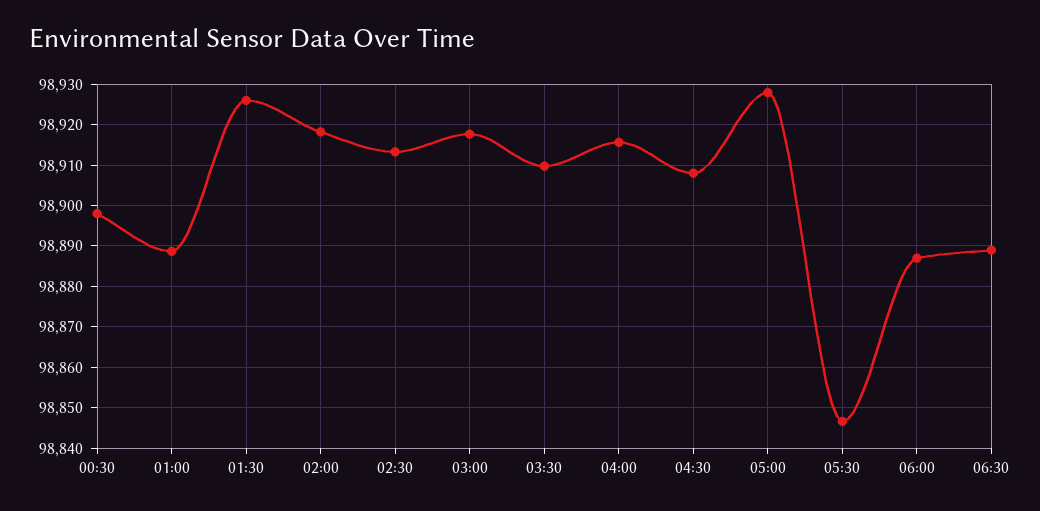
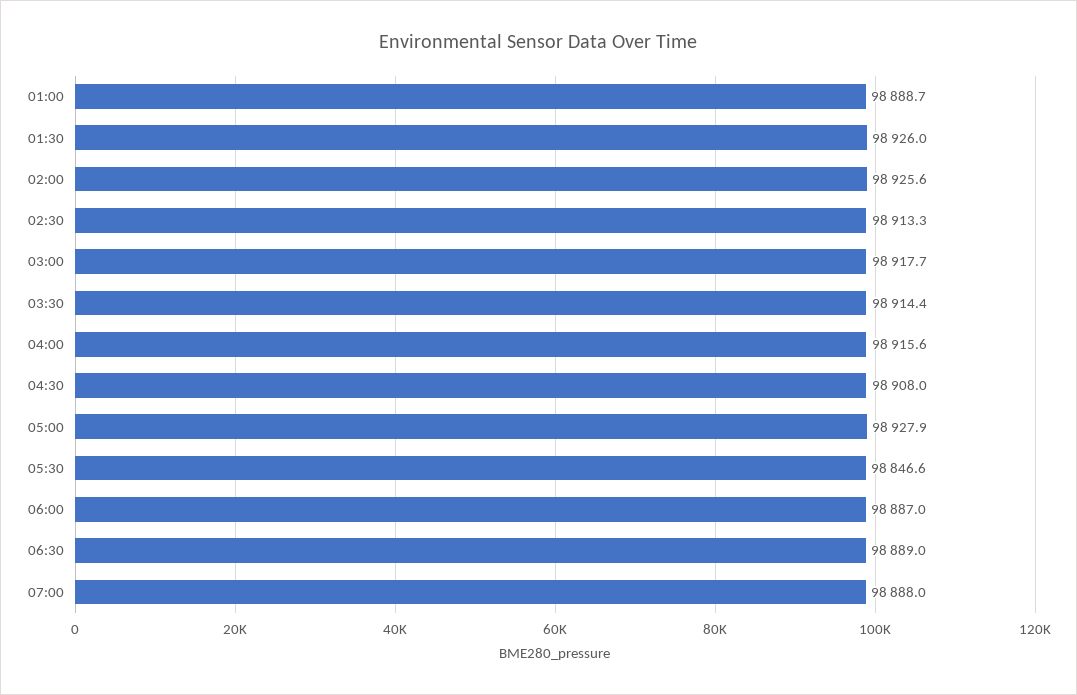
00:30: 98898 -> none
02:00: 98918 -> 98925.6
03:30: 98910 -> 98914.4
07:00: none -> 98888

